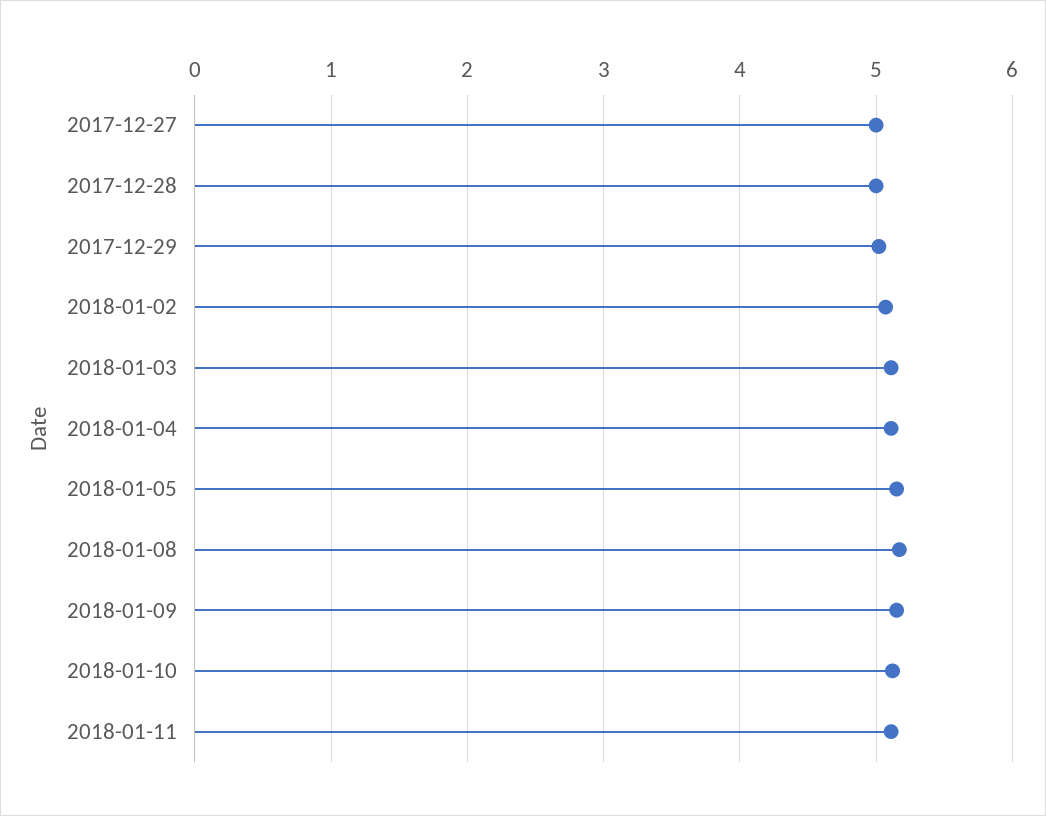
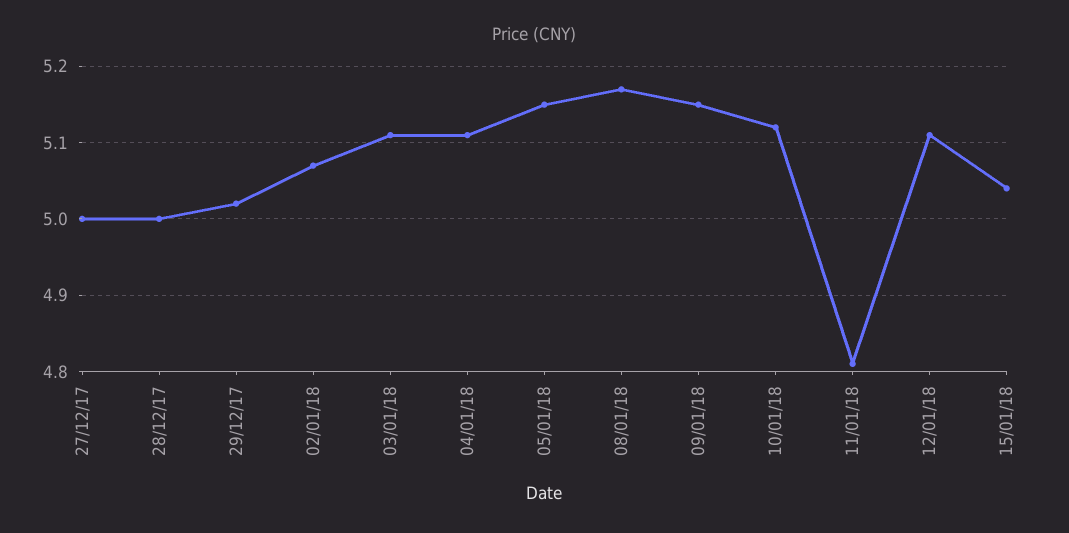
2018-01-11: 5.1 -> 4.81
12/01/18: none -> 5.11
15/01/18: none -> 5.04

